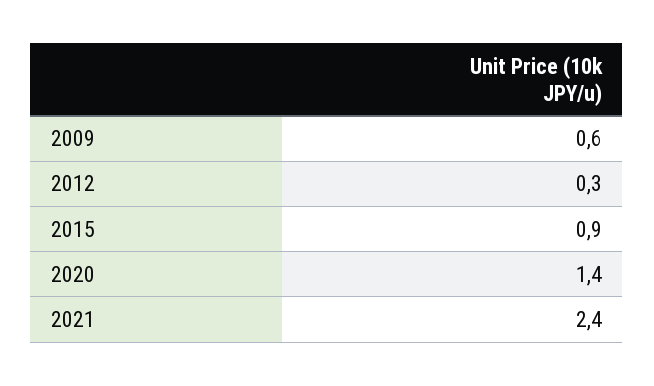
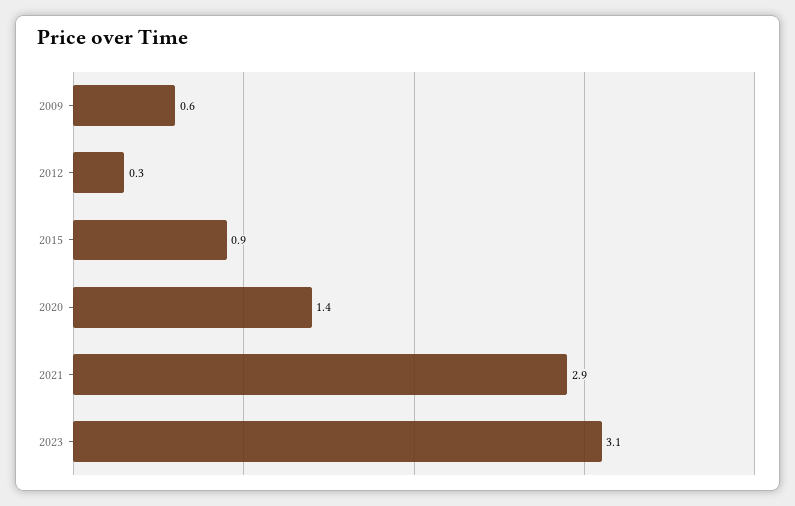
2021: 2.4 -> 2.9
2023: none -> 3.1

